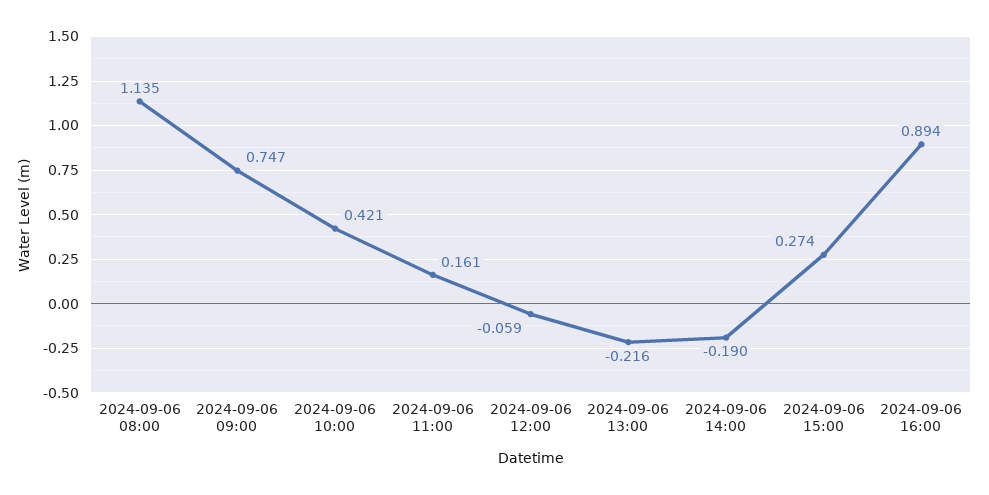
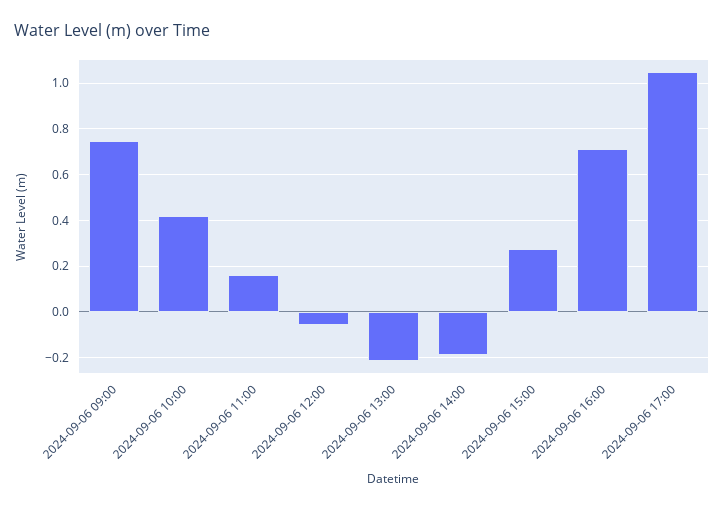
2024-09-06 08:00: 1.135 -> none
2024-09-06 16:00: 0.894 -> 0.7
2024-09-06 17:00: none -> 1.05

